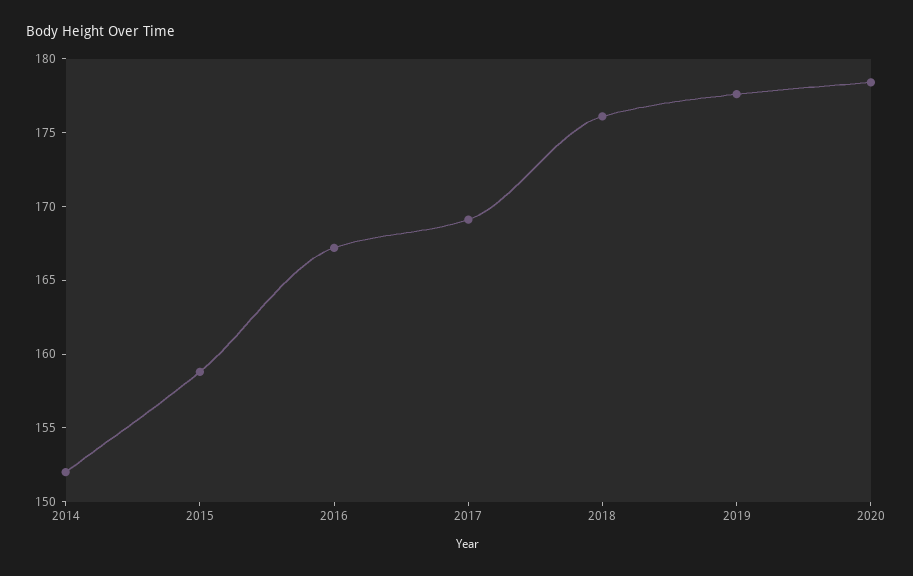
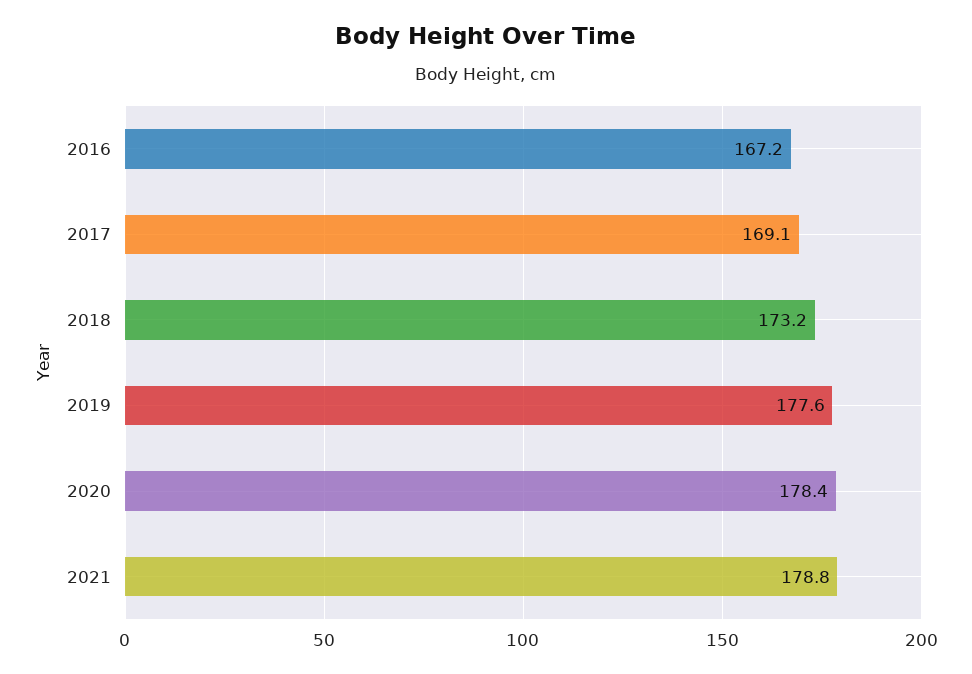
2014: 152 -> none
2015: 159 -> none
2018: 176 -> 173.2
2021: none -> 178.8

